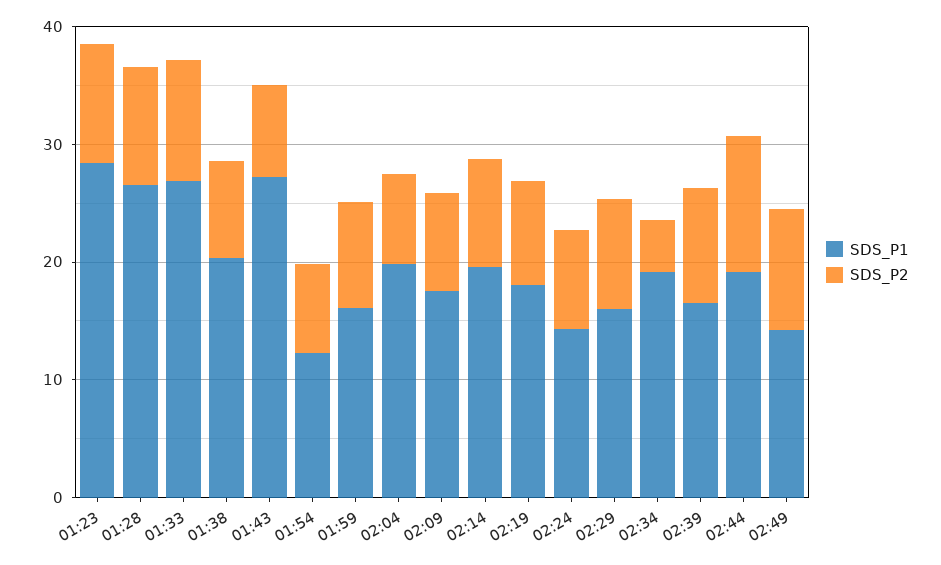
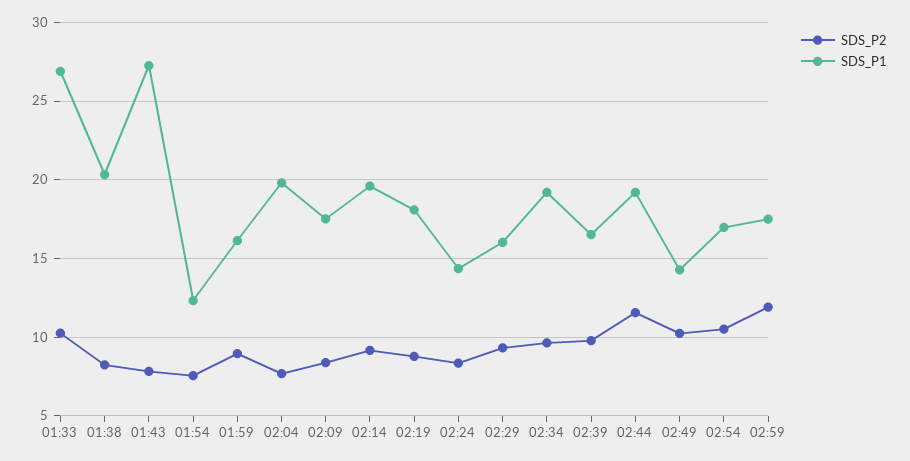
SDS_P1, 01:23: 28 -> none
SDS_P2, 01:23: 10 -> none
SDS_P1, 01:28: 26 -> none
SDS_P2, 01:28: 10 -> none
SDS_P2, 02:34: 4 -> 9.5
SDS_P2, 02:54: none -> 10.5
SDS_P1, 02:54: none -> 17
SDS_P2, 02:59: none -> 12
SDS_P1, 02:59: none -> 17.5

